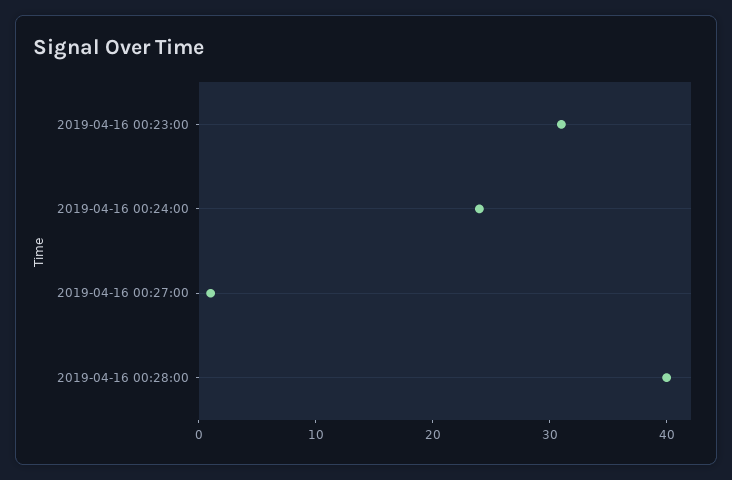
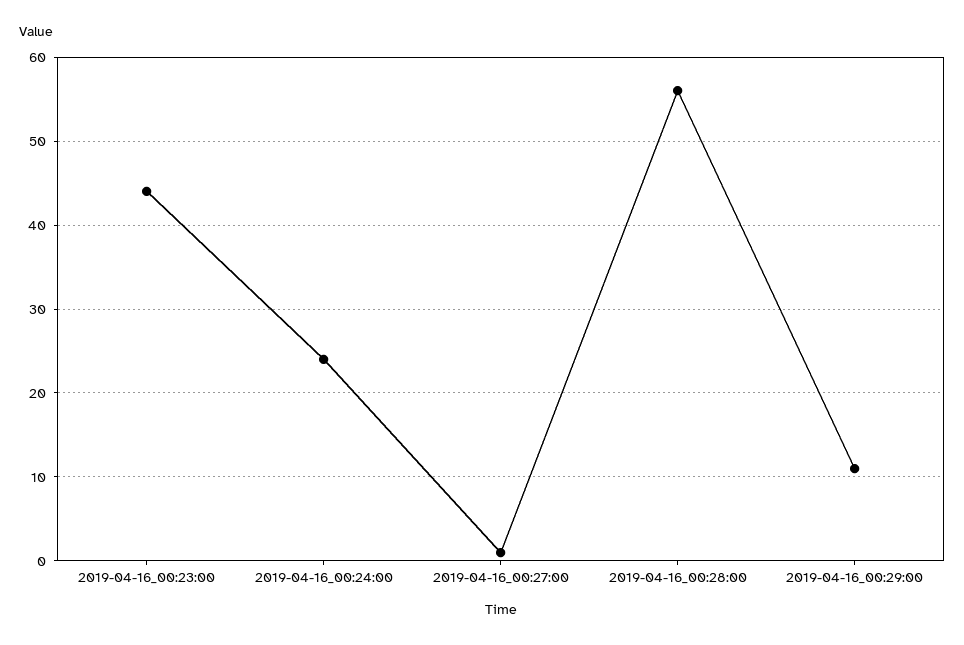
2019-04-16 00:23:00: 31 -> 44
2019-04-16 00:28:00: 40 -> 56
2019-04-16_00:29:00: none -> 11

